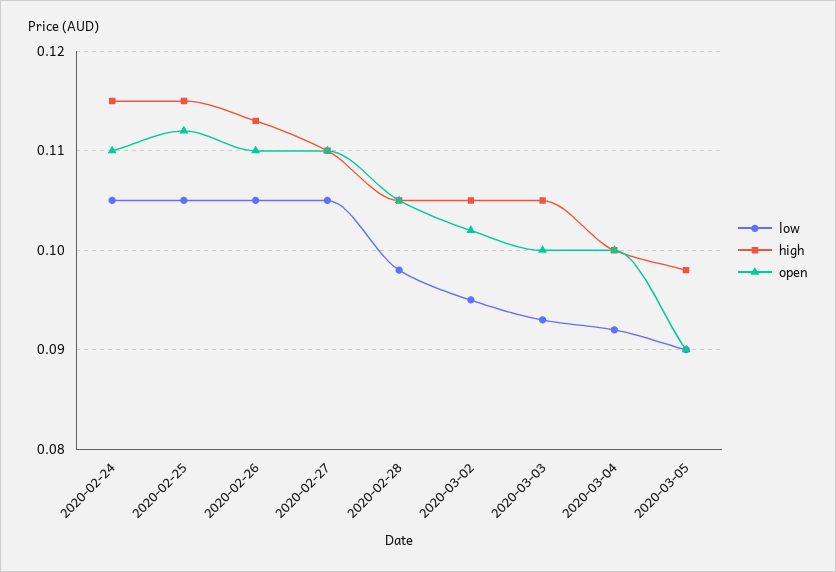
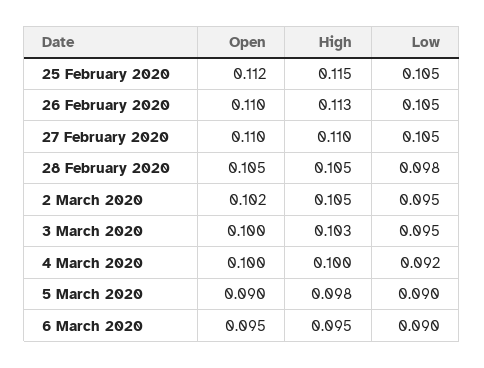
low, 2020-02-24: 0.105 -> none
high, 2020-02-24: 0.115 -> none
open, 2020-02-24: 0.11 -> none
low, 2020-03-03: 0.093 -> 0.095
high, 2020-03-03: 0.105 -> 0.103
open, 6 March 2020: none -> 0.095
high, 6 March 2020: none -> 0.095
low, 6 March 2020: none -> 0.09

